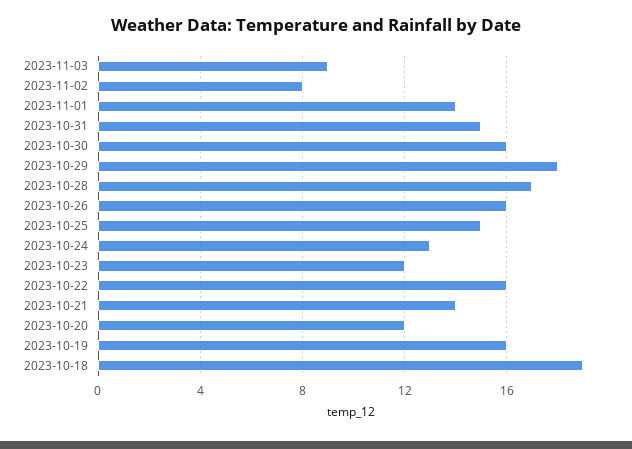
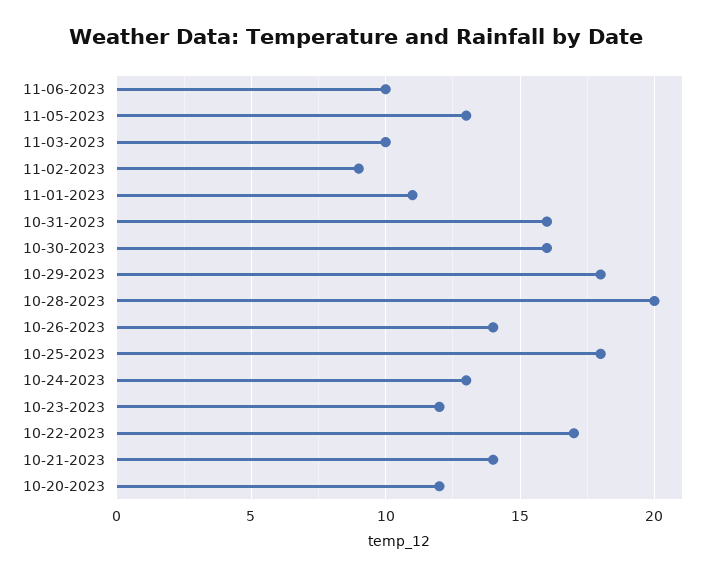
2023-11-03: 9 -> 10
2023-11-02: 8 -> 9
2023-11-01: 14 -> 11
2023-10-31: 15 -> 16
2023-10-28: 17 -> 20
2023-10-26: 16 -> 14
2023-10-25: 15 -> 18
2023-10-22: 16 -> 17
2023-10-19: 16 -> none
2023-10-18: 19 -> none
11-06-2023: none -> 10
11-05-2023: none -> 13

